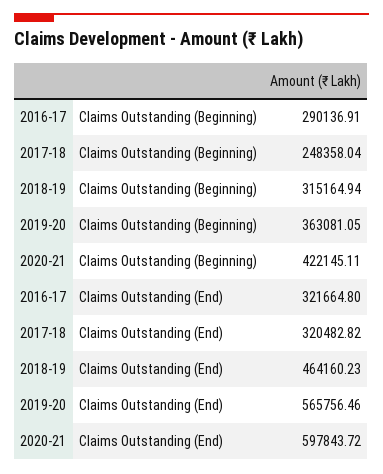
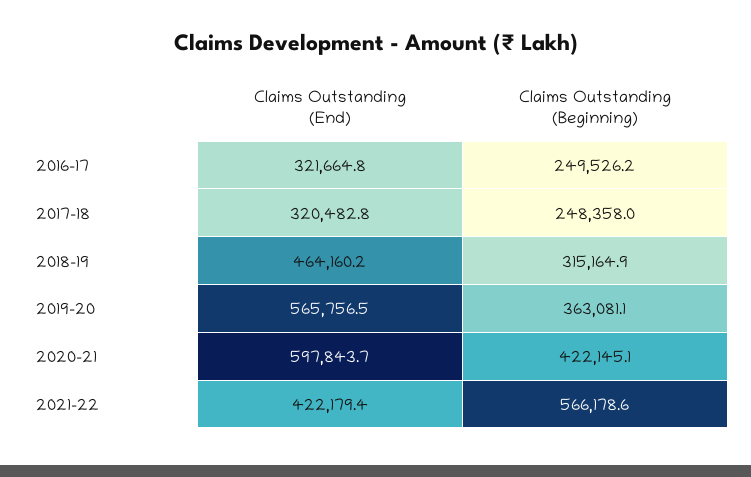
2016-17, Claims Outstanding (Beginning): 290136.91 -> 249526.2
2021-22, Claims Outstanding (End): none -> 422179.4
2021-22, Claims Outstanding (Beginning): none -> 566178.6

